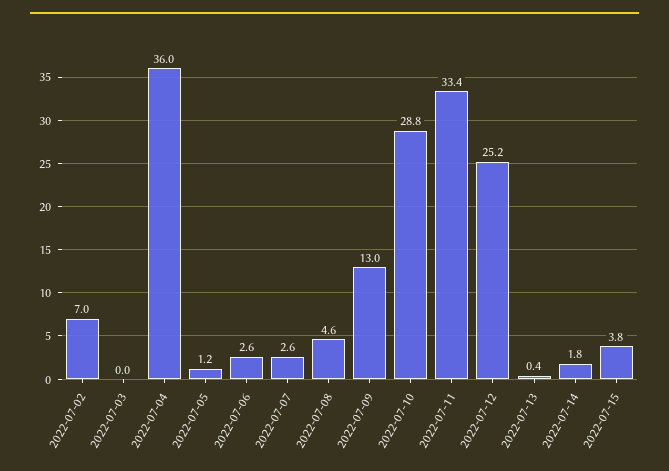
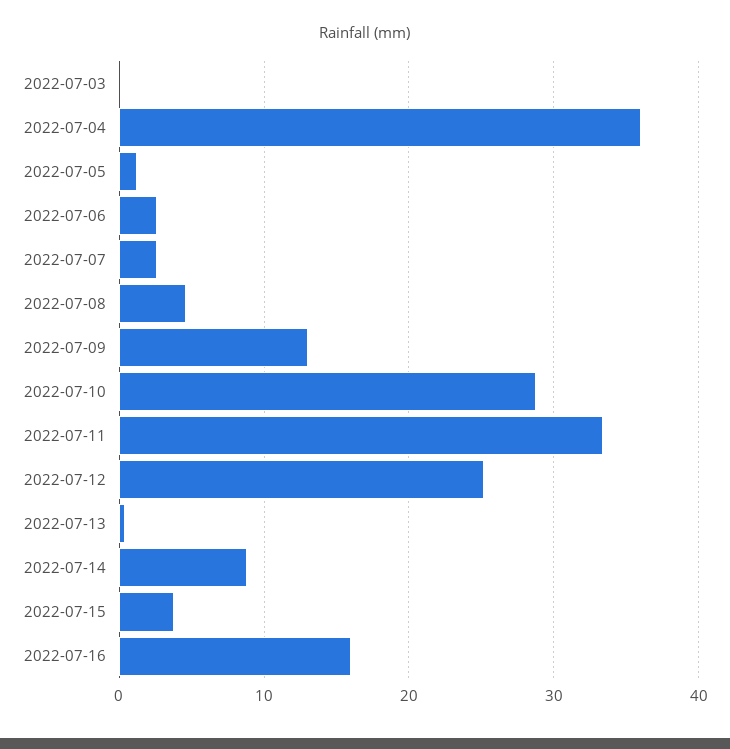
2022-07-02: 7 -> none
2022-07-14: 1.8 -> 9
2022-07-16: none -> 16

